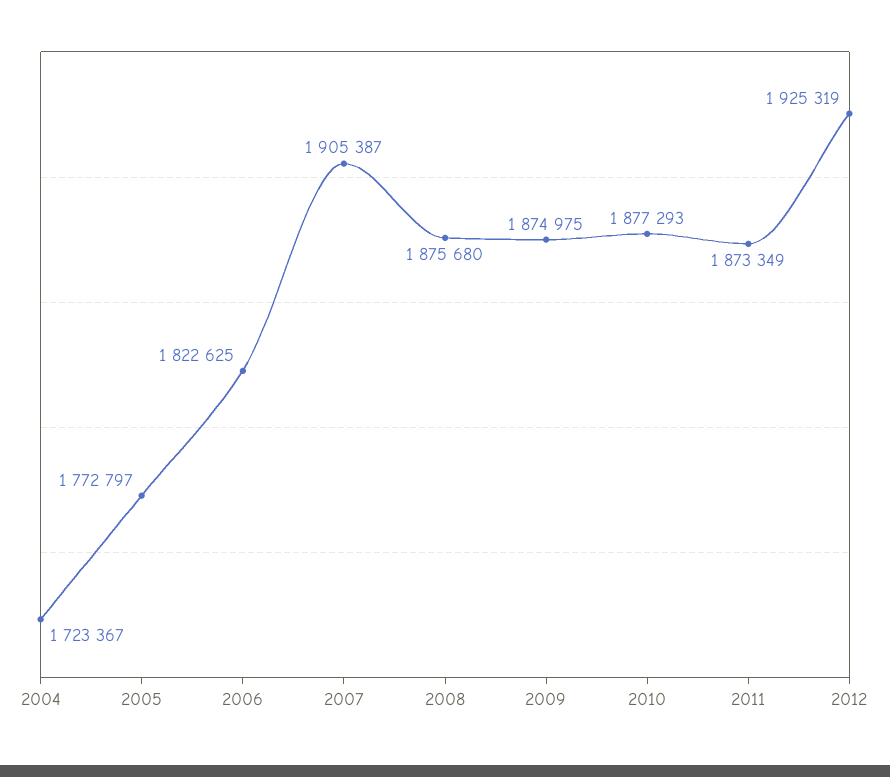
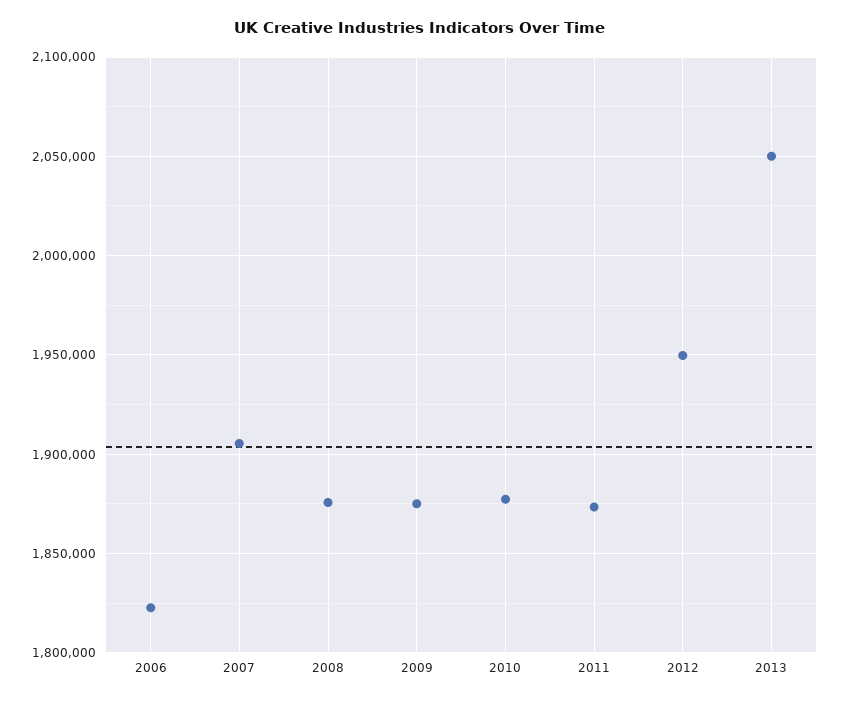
2004: 1723367 -> none
2005: 1772797 -> none
2012: 1925319 -> 1950000
2013: none -> 2050000

